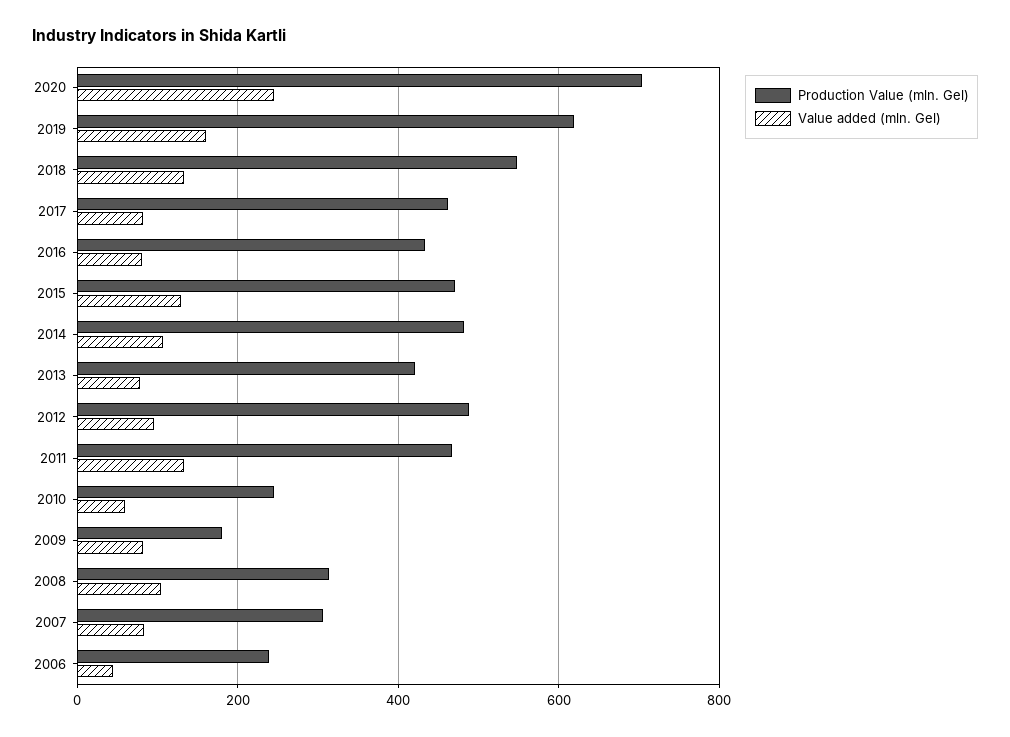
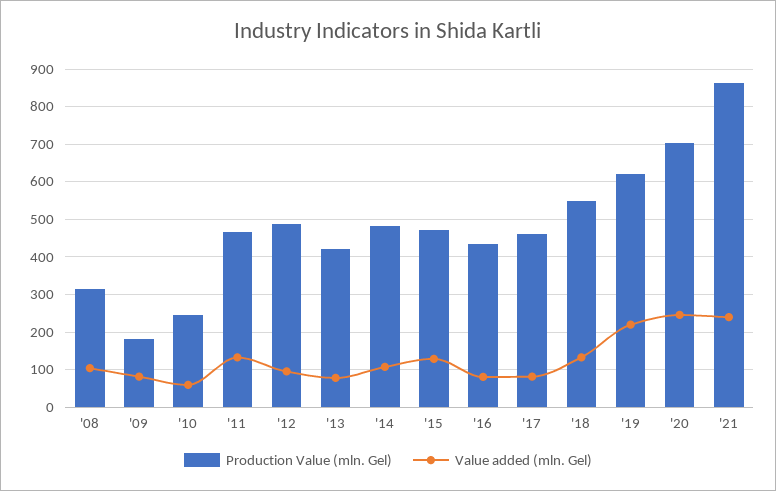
Value added (mln. Gel), 2019: 160 -> 220
Production Value (mln. Gel), 2007: 300 -> none
Value added (mln. Gel), 2007: 80 -> none
Production Value (mln. Gel), 2006: 240 -> none
Value added (mln. Gel), 2006: 40 -> none
Production Value (mln. Gel), '21: none -> 860
Value added (mln. Gel), '21: none -> 240

